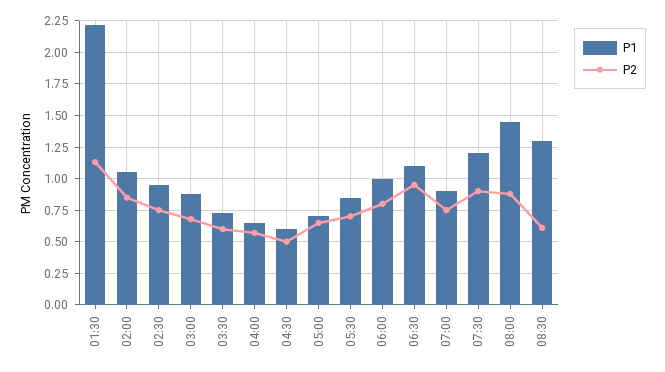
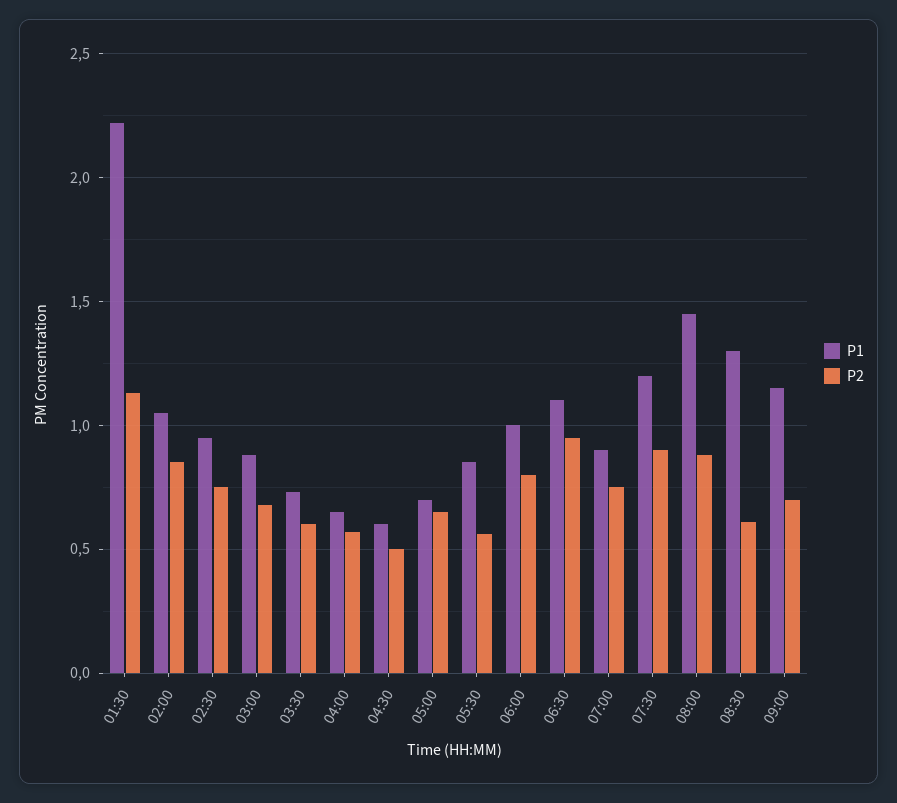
P2, 05:30: 0.7 -> 0.55
P1, 09:00: none -> 1.15
P2, 09:00: none -> 0.7

